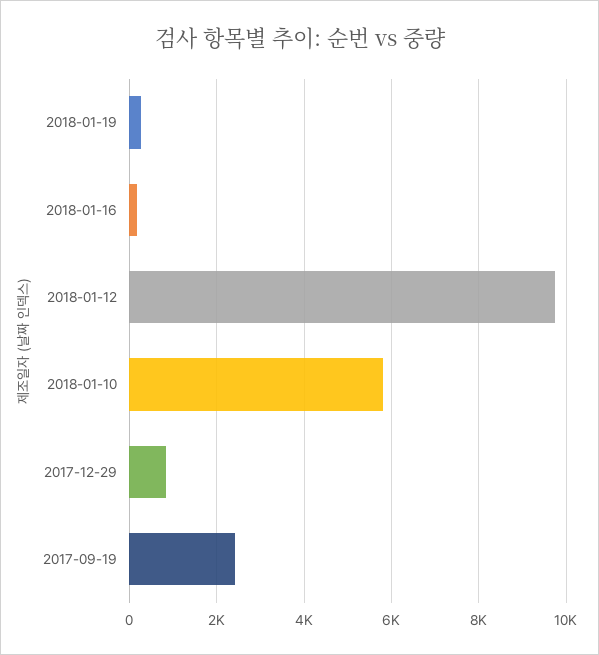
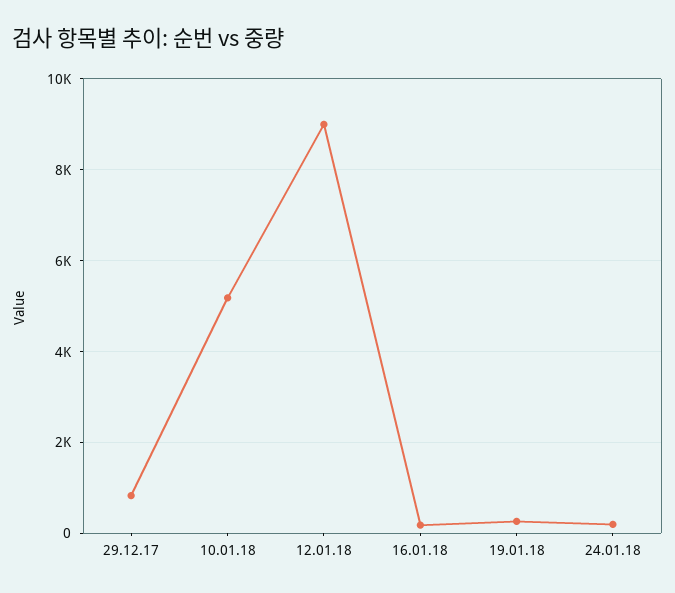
2018-01-12: 9800 -> 9000
2018-01-10: 5800 -> 5200
2017-09-19: 2400 -> none
24.01.18: none -> 200

